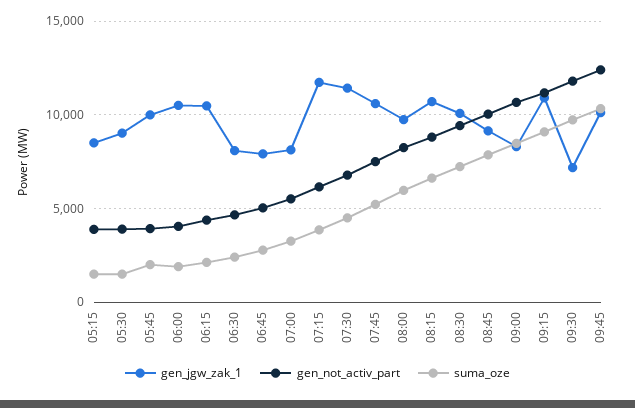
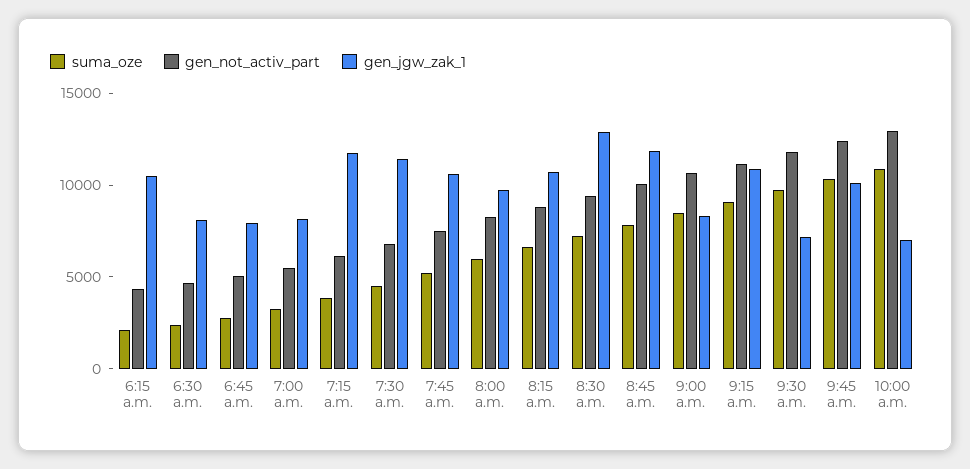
gen_jgw_zak_1, 05:15: 8500 -> none
gen_not_activ_part, 05:15: 4000 -> none
suma_oze, 05:15: 1500 -> none
gen_jgw_zak_1, 05:30: 9000 -> none
gen_not_activ_part, 05:30: 4000 -> none
suma_oze, 05:30: 1500 -> none
gen_jgw_zak_1, 05:45: 10000 -> none
gen_not_activ_part, 05:45: 4000 -> none
suma_oze, 05:45: 2000 -> none
gen_jgw_zak_1, 06:00: 10500 -> none
gen_not_activ_part, 06:00: 4000 -> none
suma_oze, 06:00: 2000 -> none
gen_jgw_zak_1, 08:30: 10000 -> 13000
gen_jgw_zak_1, 08:45: 9000 -> 12000
suma_oze, 10:00 a.m.: none -> 11000
gen_not_activ_part, 10:00 a.m.: none -> 13000
gen_jgw_zak_1, 10:00 a.m.: none -> 7000

